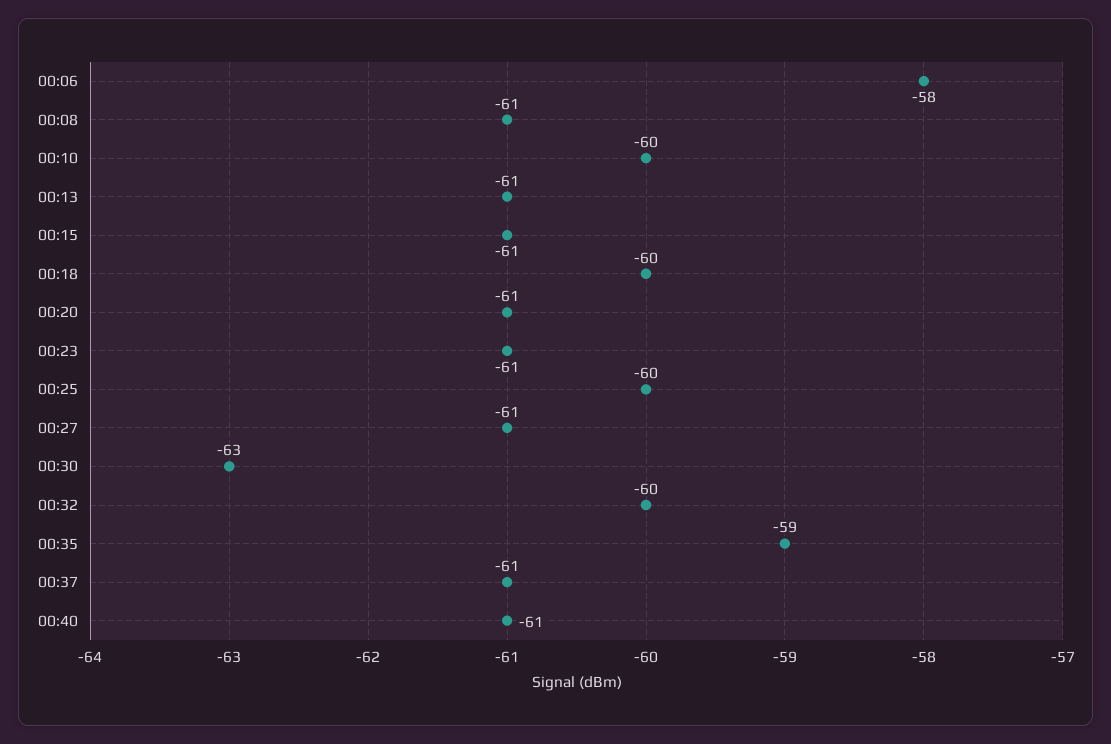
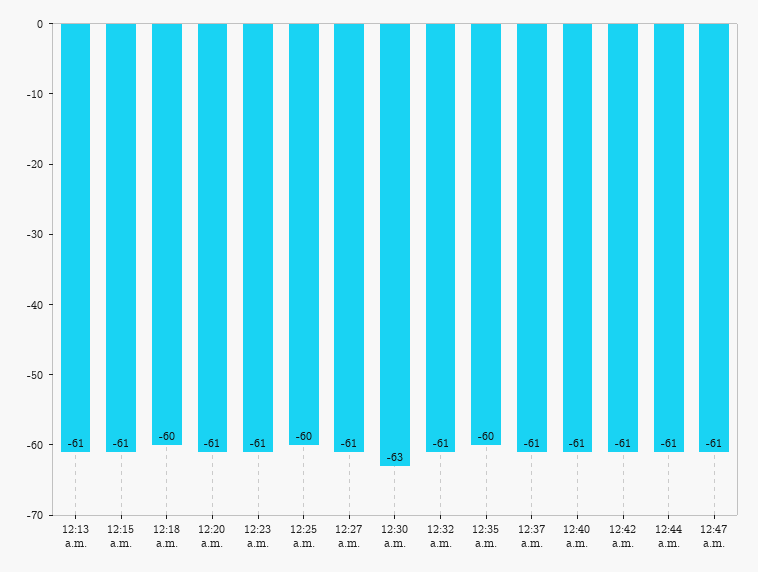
00:06: -58 -> none
00:08: -61 -> none
00:10: -60 -> none
00:32: -60 -> -61
00:35: -59 -> -60
12:42 a.m.: none -> -61
12:44 a.m.: none -> -61
12:47 a.m.: none -> -61

